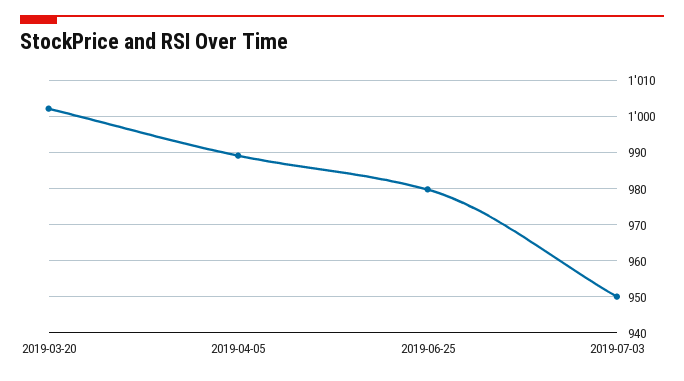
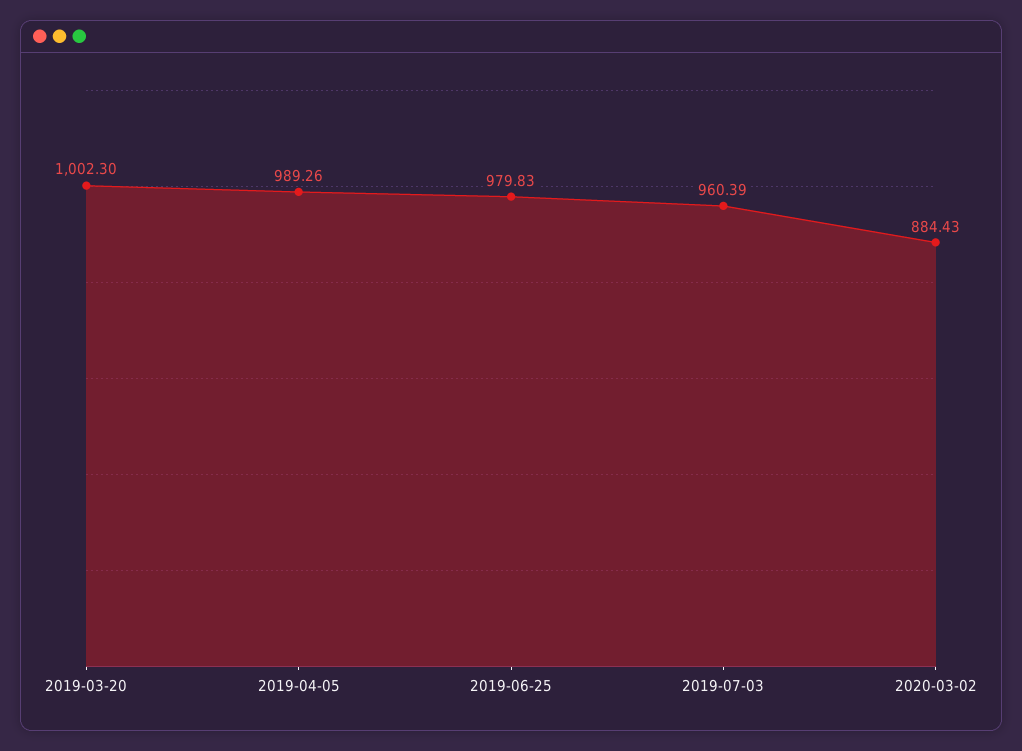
2019-07-03: 950 -> 960.39
2020-03-02: none -> 884.43

